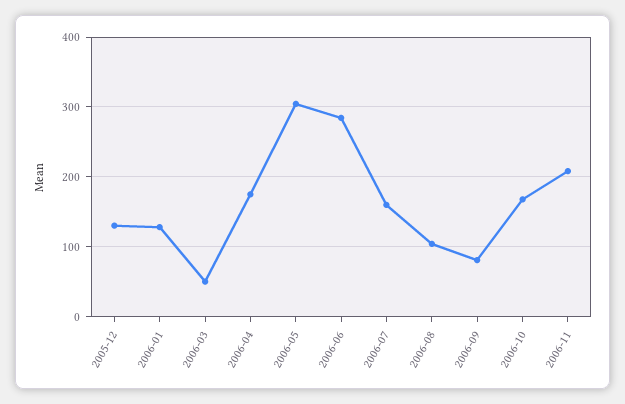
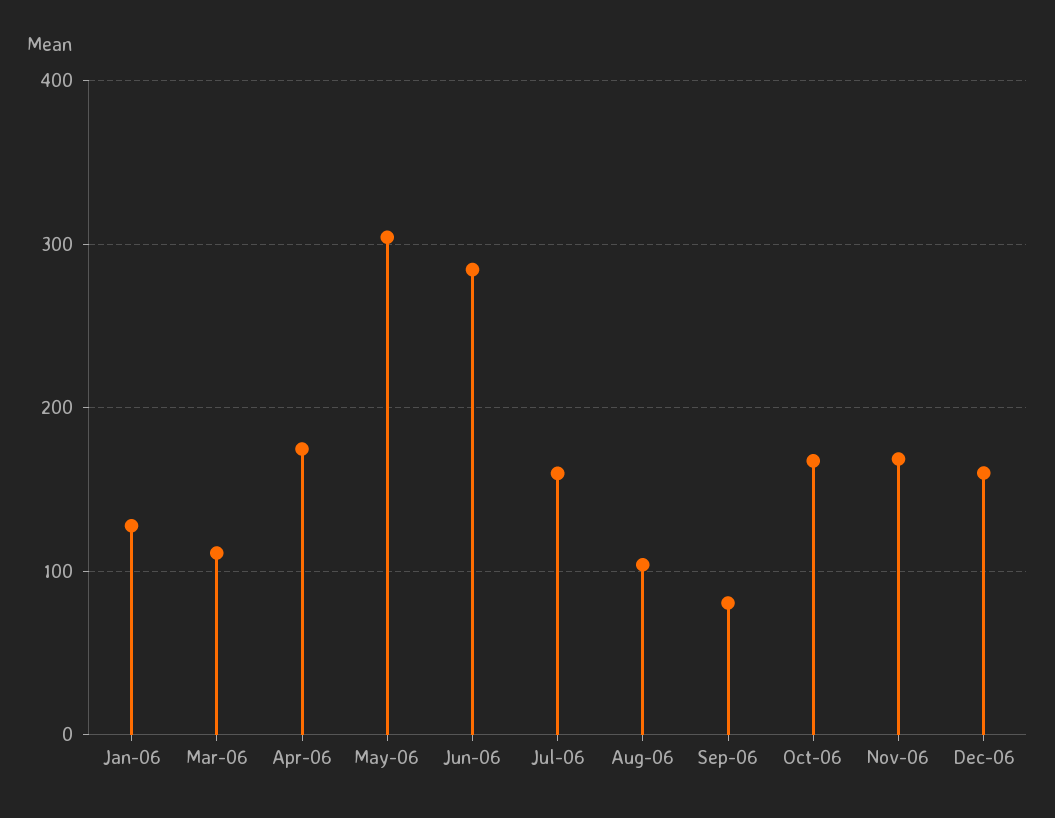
2005-12: 130 -> none
2006-03: 50 -> 110
2006-11: 210 -> 170
Dec-06: none -> 160

